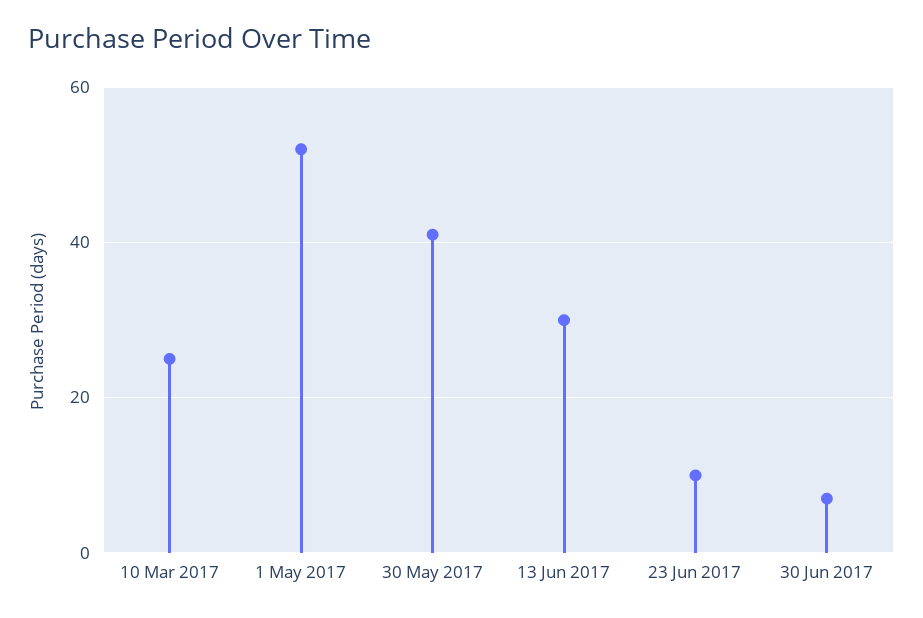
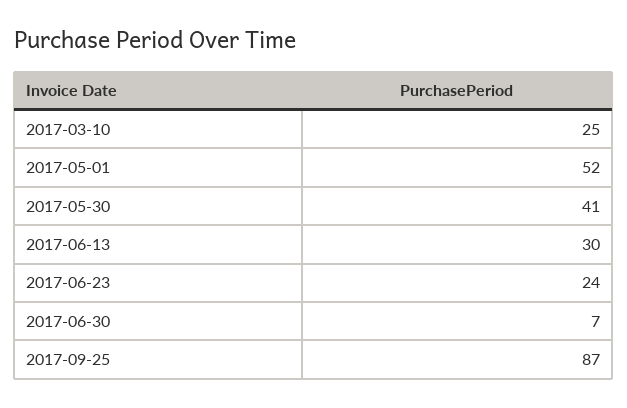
23 Jun 2017: 10 -> 24
2017-09-25: none -> 87

